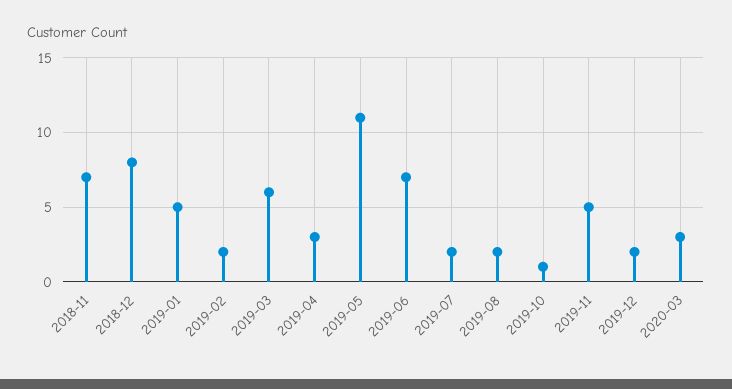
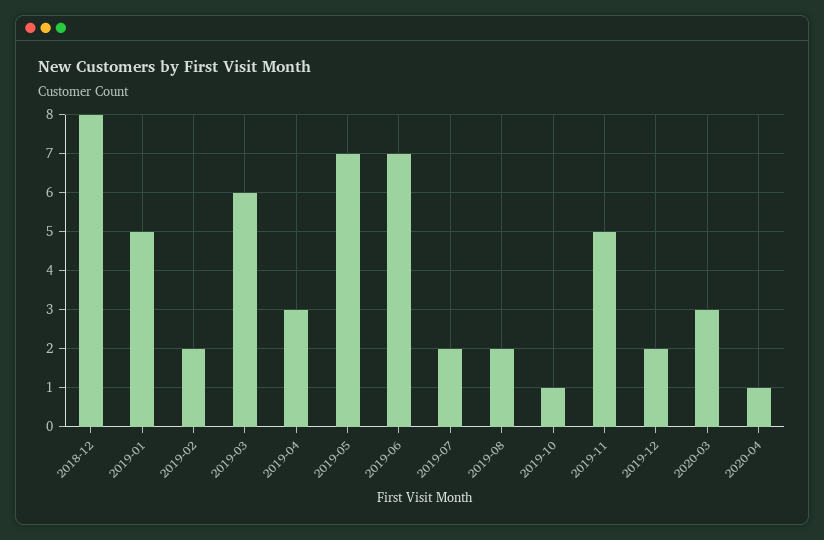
2018-11: 7 -> none
2019-05: 11 -> 7
2020-04: none -> 1

